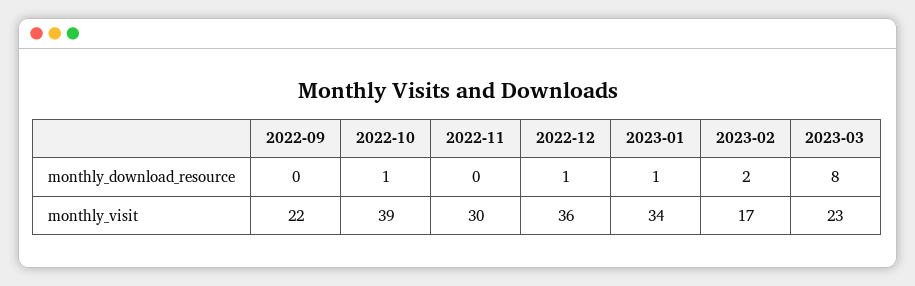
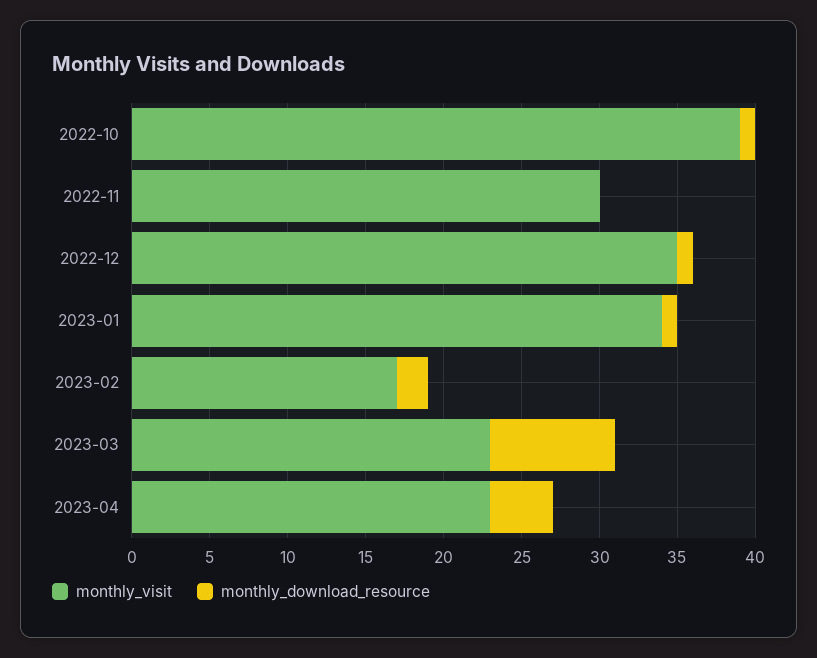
monthly_download_resource, 2022-09: 0 -> none
monthly_visit, 2022-09: 22 -> none
monthly_visit, 2022-12: 36 -> 35
monthly_visit, 2023-04: none -> 23
monthly_download_resource, 2023-04: none -> 4

